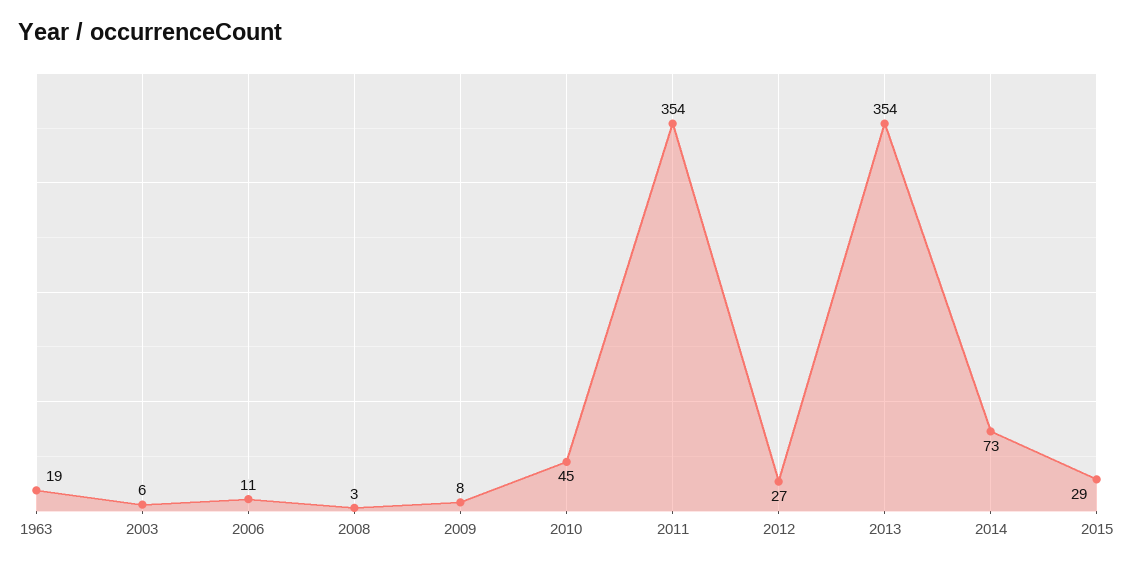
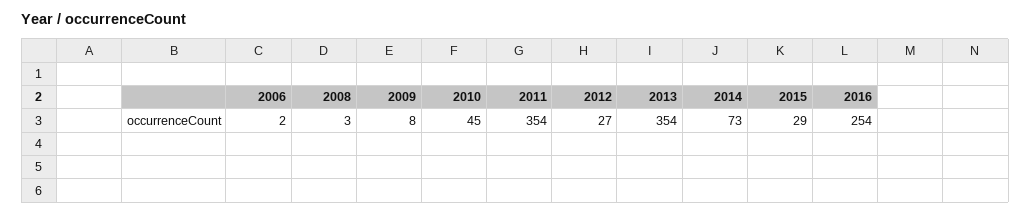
1963: 19 -> none
2003: 6 -> none
2006: 11 -> 2
2016: none -> 254

